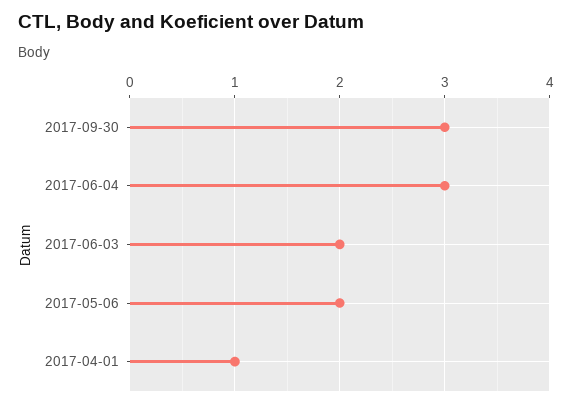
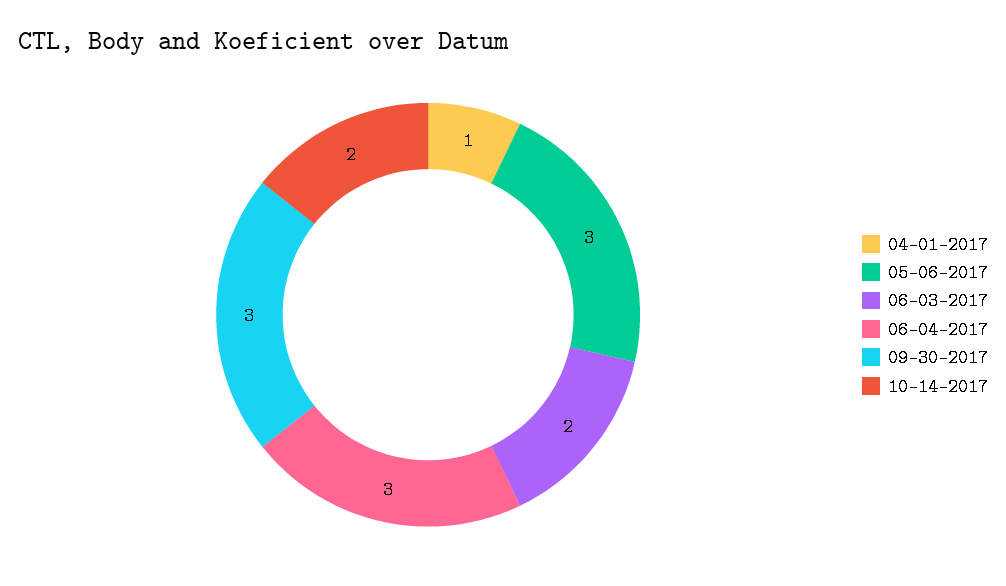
2017-05-06: 2 -> 3
10-14-2017: none -> 2

